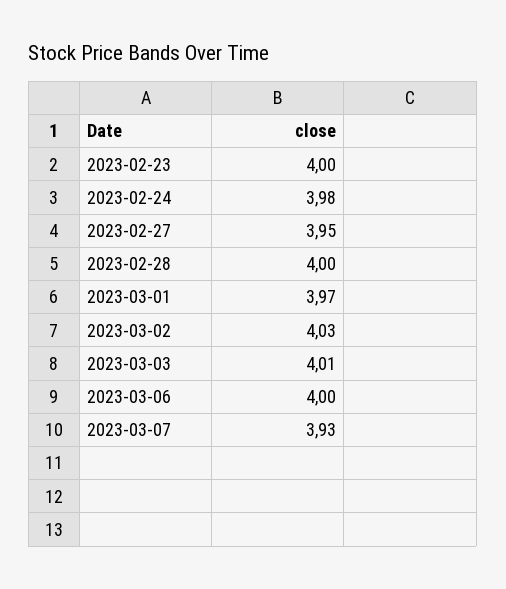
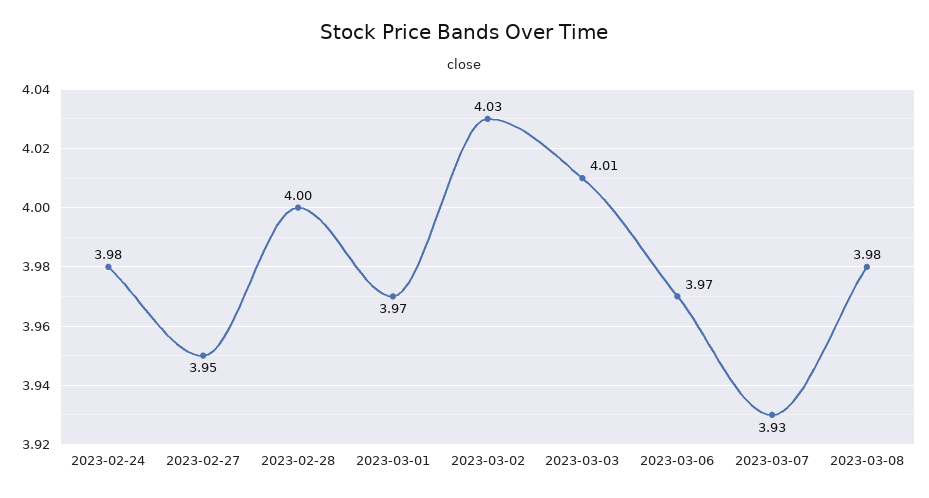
2023-02-23: 4 -> none
2023-03-06: 4 -> 3.97
2023-03-08: none -> 3.98

